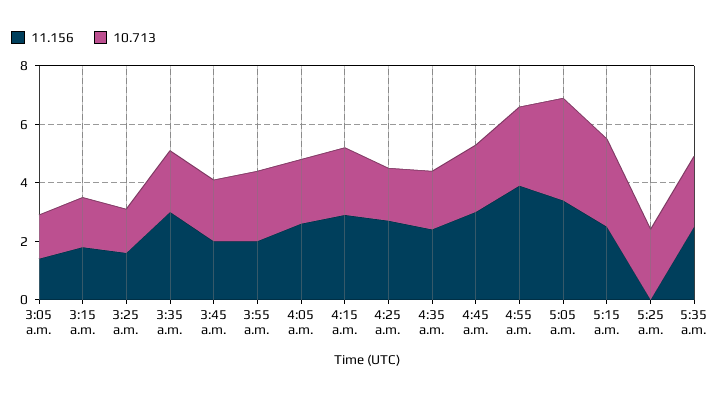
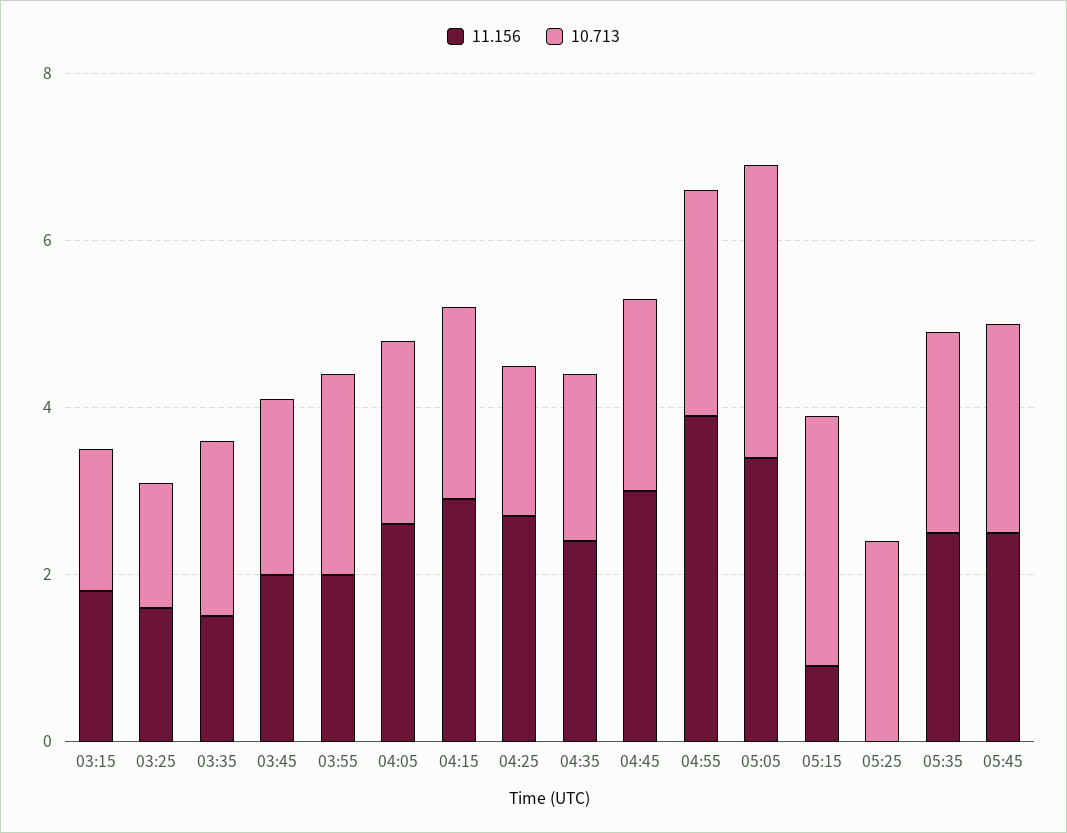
11.156, 3:05 a.m.: 1.5 -> none
10.713, 3:05 a.m.: 1.5 -> none
11.156, 3:35 a.m.: 3 -> 1.5
11.156, 5:15 a.m.: 2.5 -> 1
11.156, 05:45: none -> 2.5
10.713, 05:45: none -> 2.5

